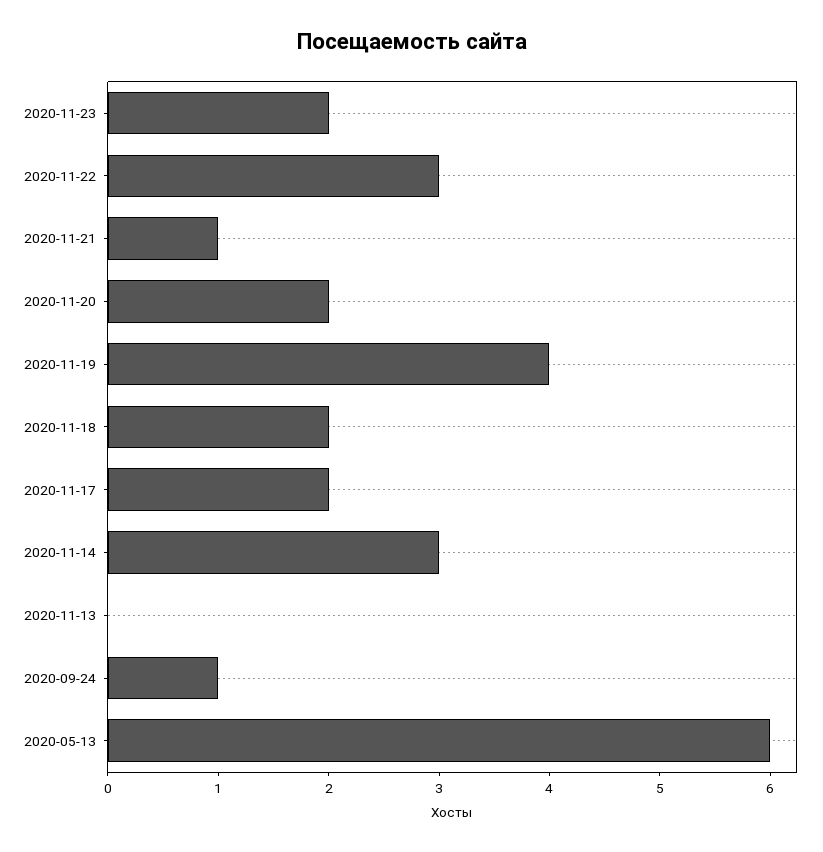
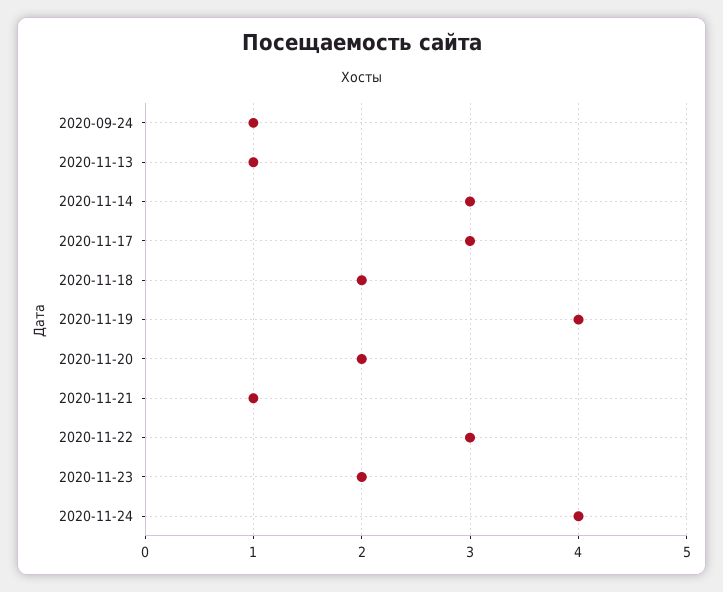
2020-11-17: 2 -> 3
2020-11-13: 0 -> 1
2020-05-13: 6 -> none
2020-11-24: none -> 4

